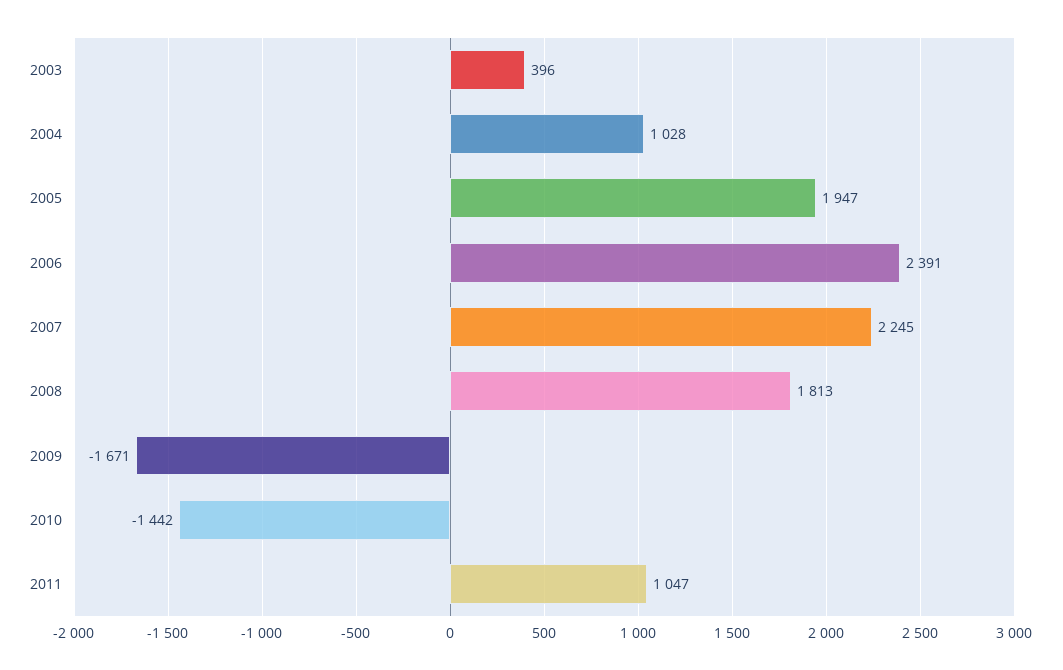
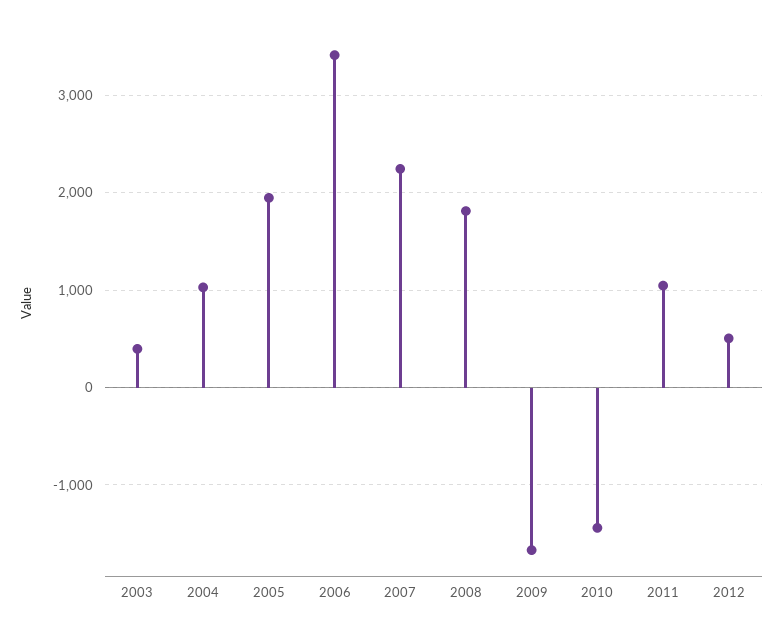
2006: 2391 -> 3400
2012: none -> 500

